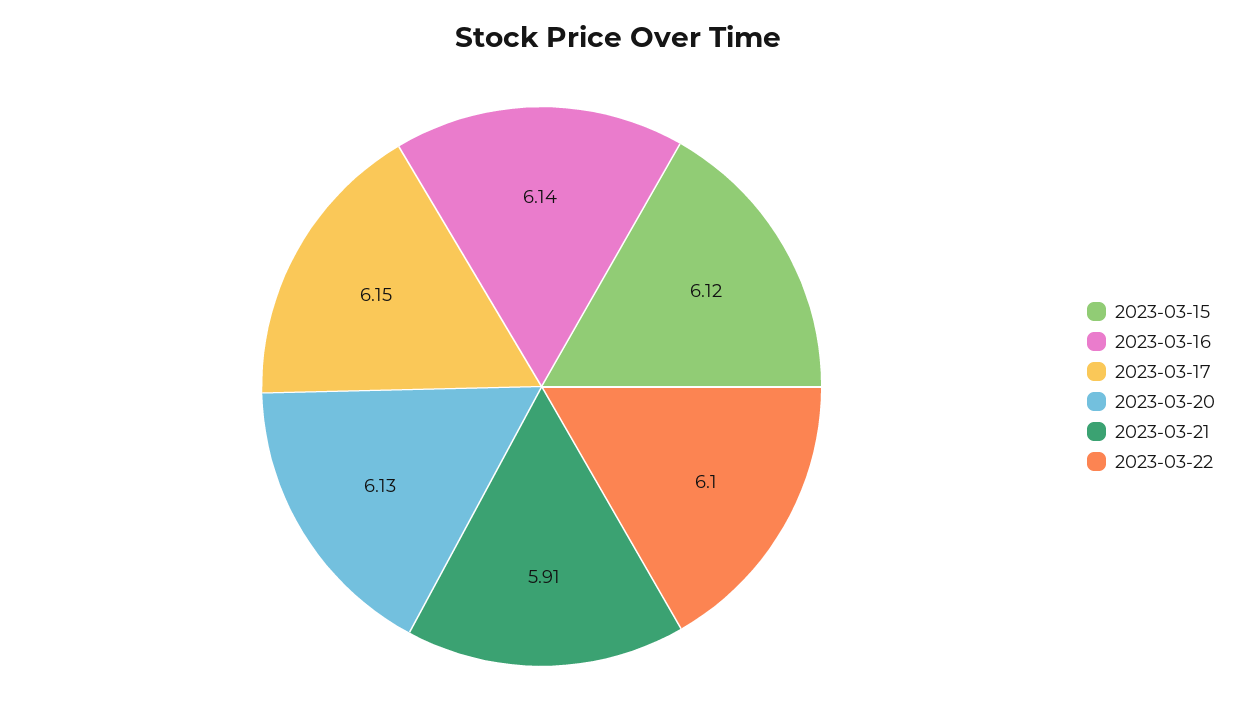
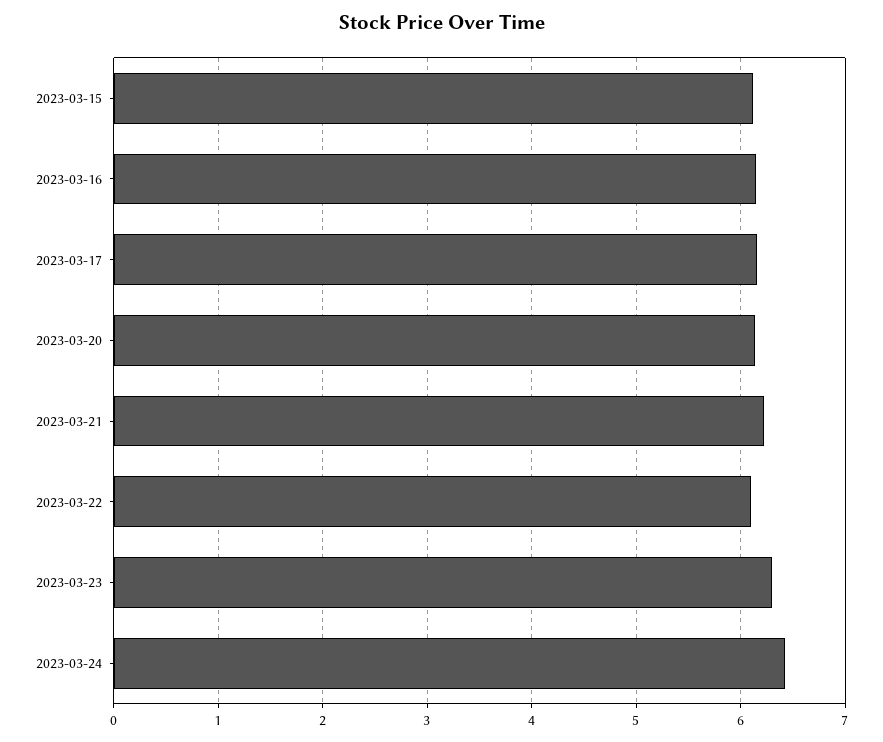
2023-03-21: 5.91 -> 6.2
2023-03-23: none -> 6.3
2023-03-24: none -> 6.4

